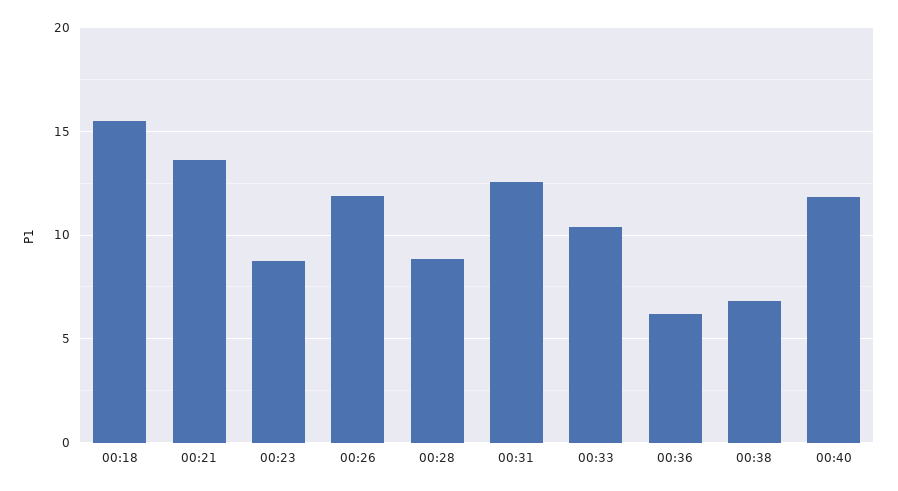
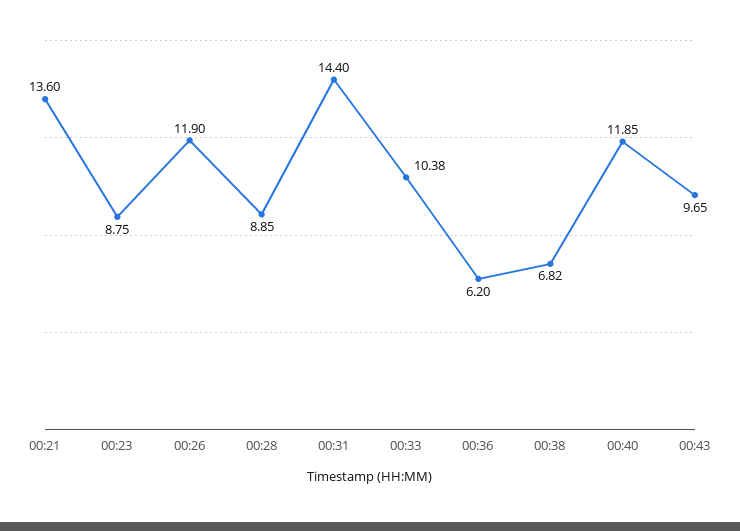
00:18: 15.5 -> none
00:31: 12.5 -> 14.4
00:43: none -> 9.65

